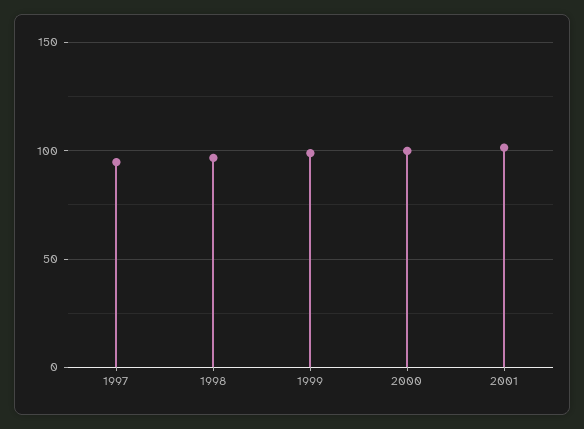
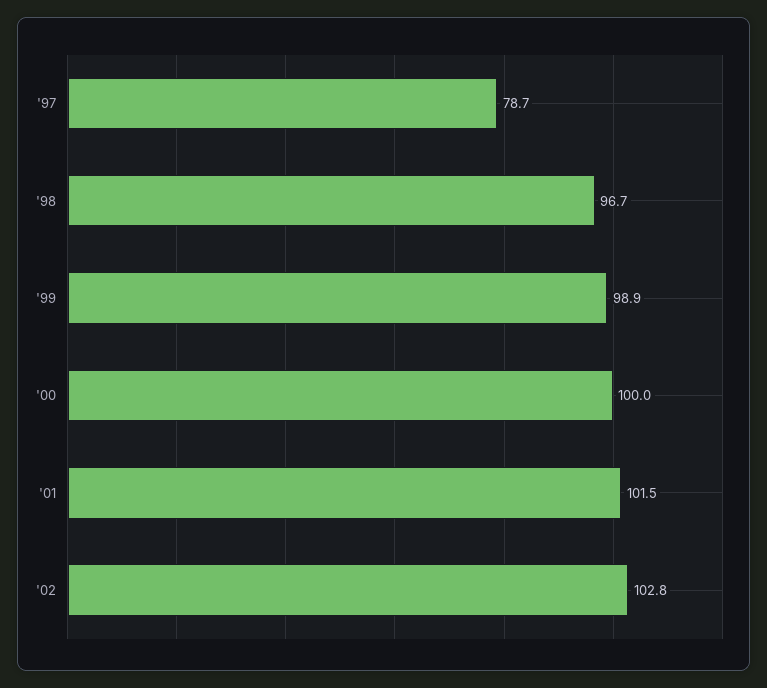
1997: 95 -> 78.7
'02: none -> 102.8

